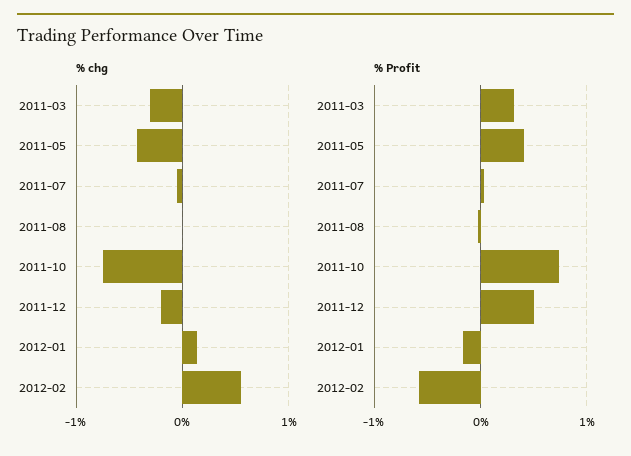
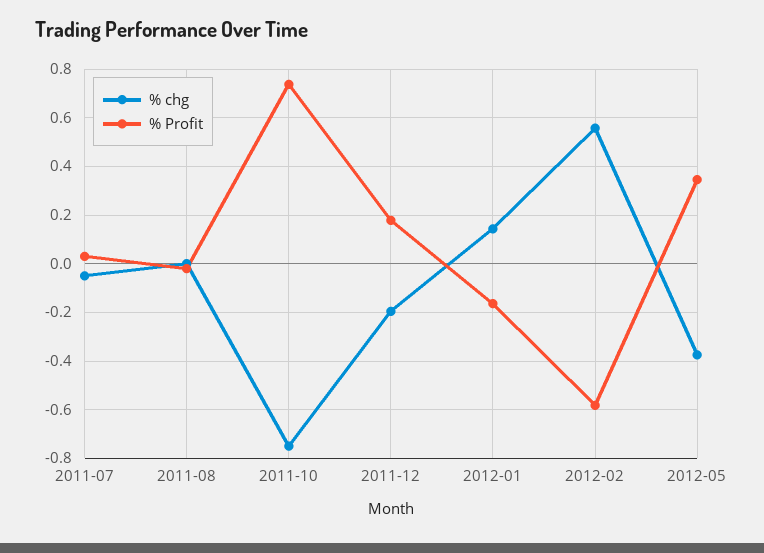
% chg, 2011-03: -0.3 -> none
% chg, 2011-05: -0.4 -> none
% Profit, 2011-03: 0.3 -> none
% Profit, 2011-05: 0.4 -> none
% Profit, 2011-12: 0.5 -> 0.175
% chg, 2012-05: none -> -0.375
% Profit, 2012-05: none -> 0.35

